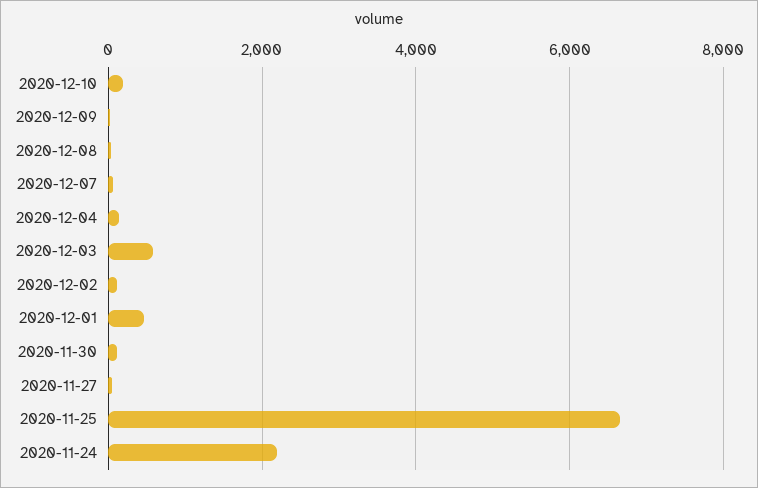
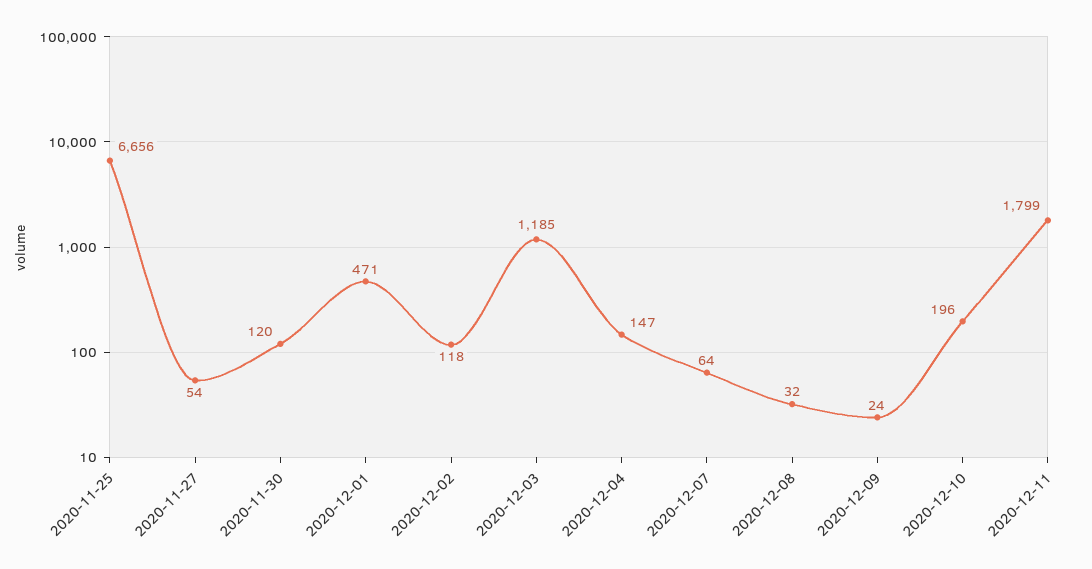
2020-12-03: 600 -> 1185
2020-11-24: 2200 -> none
2020-12-11: none -> 1799

